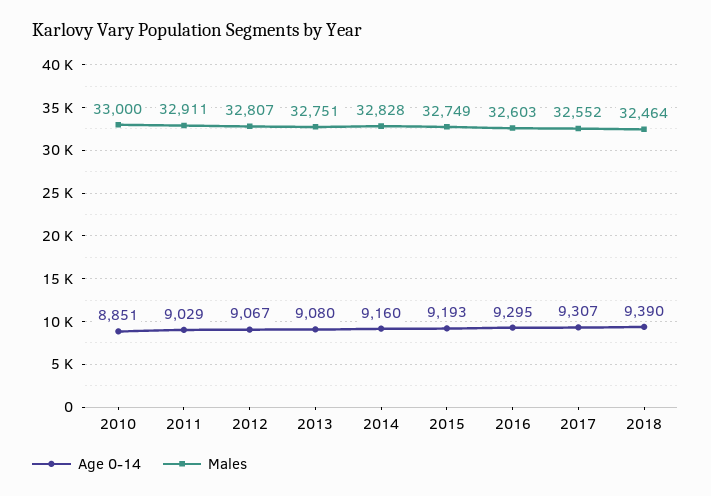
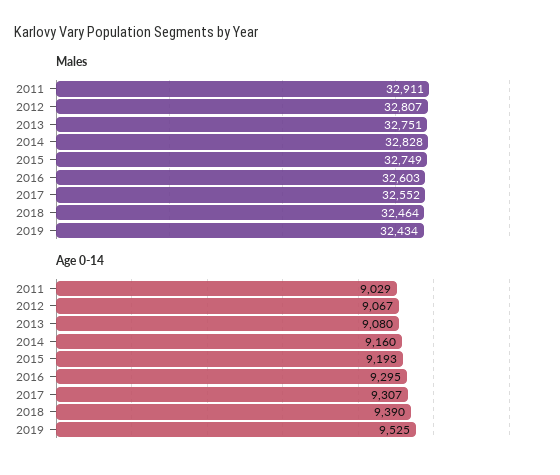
Age 0-14, 2010: 8851 -> none
Males, 2010: 33000 -> none
Males, 2019: none -> 32434
Age 0-14, 2019: none -> 9525

